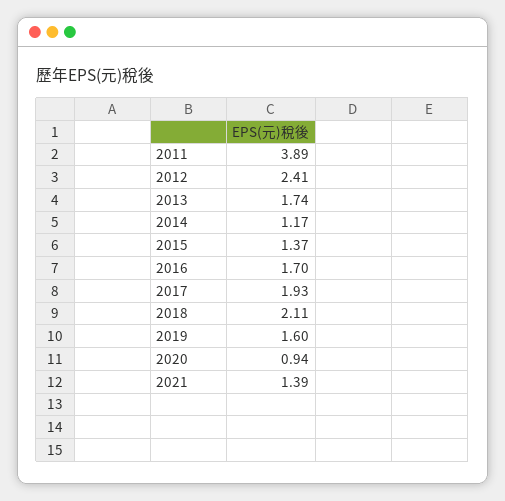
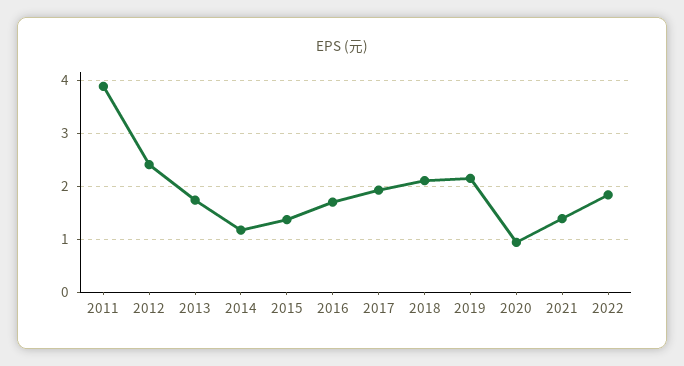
2019: 1.6 -> 2.2
2022: none -> 1.8

